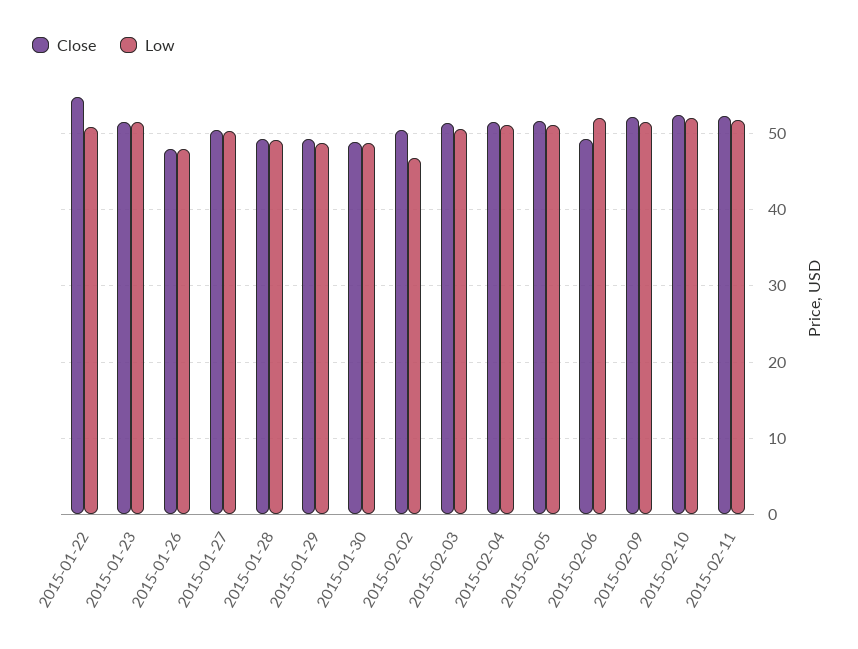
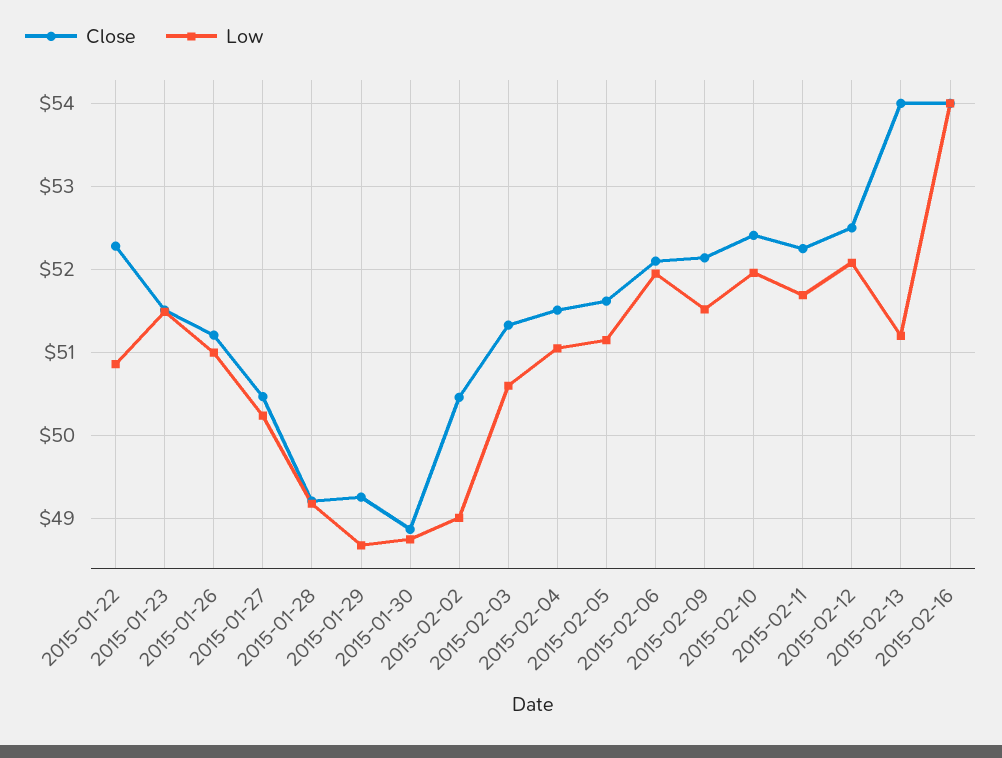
Close, 2015-01-22: 55 -> 52.3
Close, 2015-01-26: 48 -> 51.2
Low, 2015-01-26: 48 -> 51
Low, 2015-02-02: 47 -> 49
Close, 2015-02-06: 49 -> 52.1
Close, 2015-02-12: none -> 52.5
Low, 2015-02-12: none -> 52.1
Close, 2015-02-13: none -> 54
Low, 2015-02-13: none -> 51.2
Close, 2015-02-16: none -> 54
Low, 2015-02-16: none -> 54

